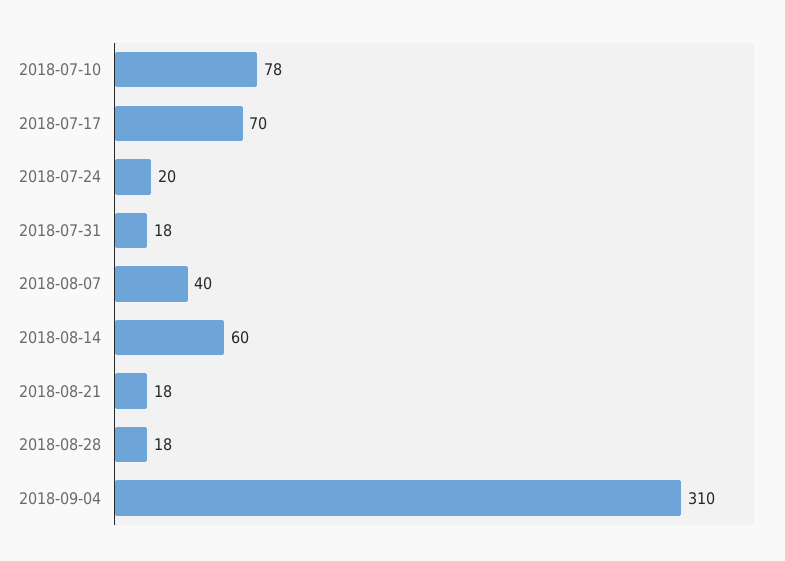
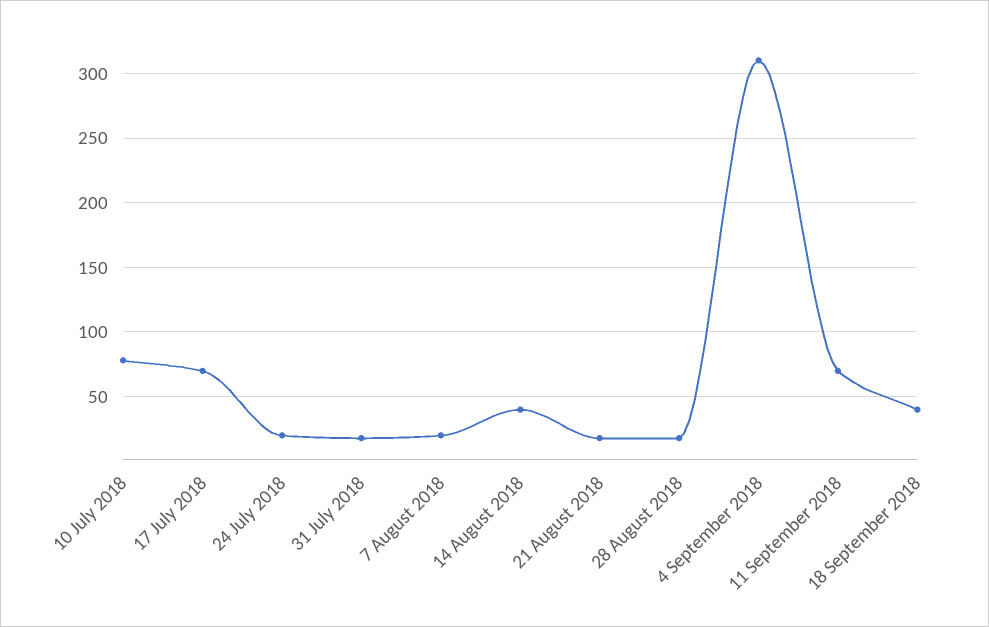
2018-08-07: 40 -> 20
2018-08-14: 60 -> 40
11 September 2018: none -> 70
18 September 2018: none -> 40

